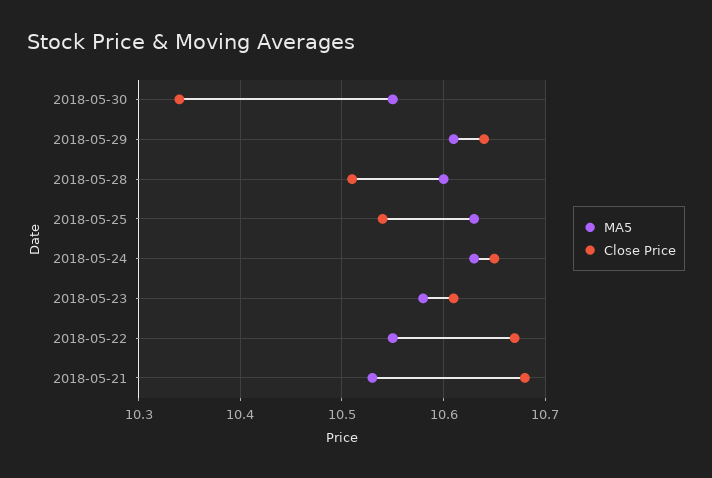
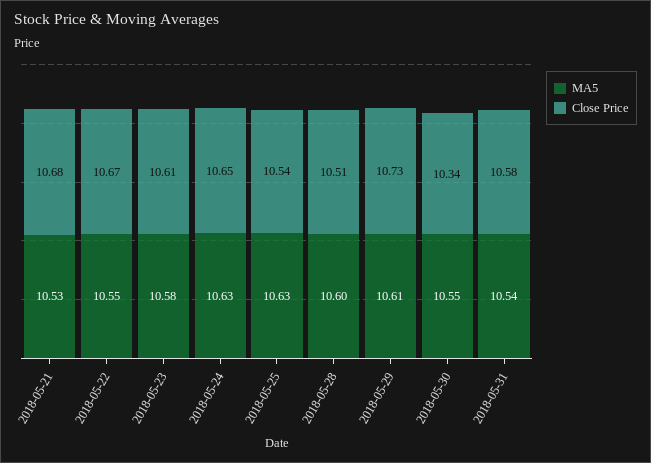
Close Price, 2018-05-29: 10.64 -> 10.73
MA5, 2018-05-31: none -> 10.54
Close Price, 2018-05-31: none -> 10.58

